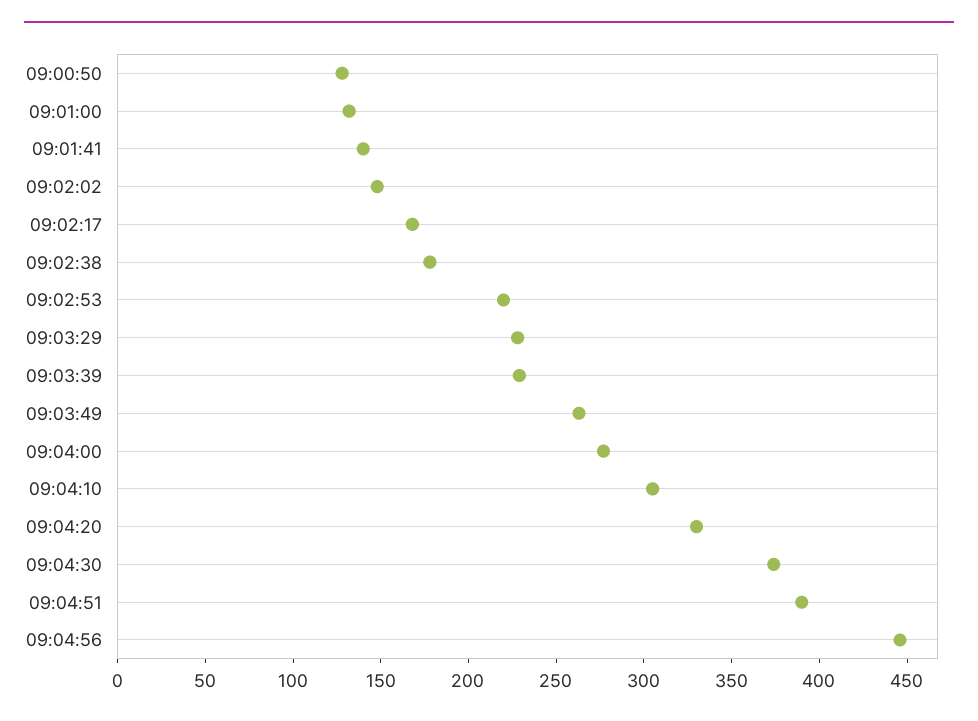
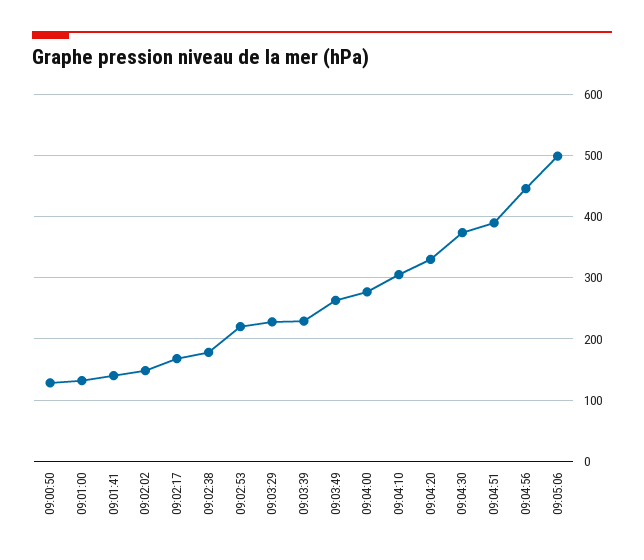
09:05:06: none -> 500

